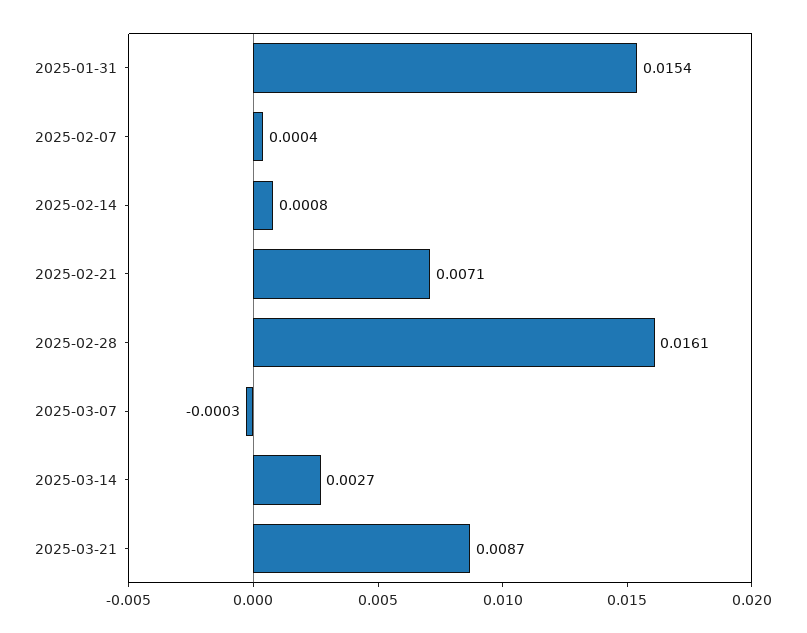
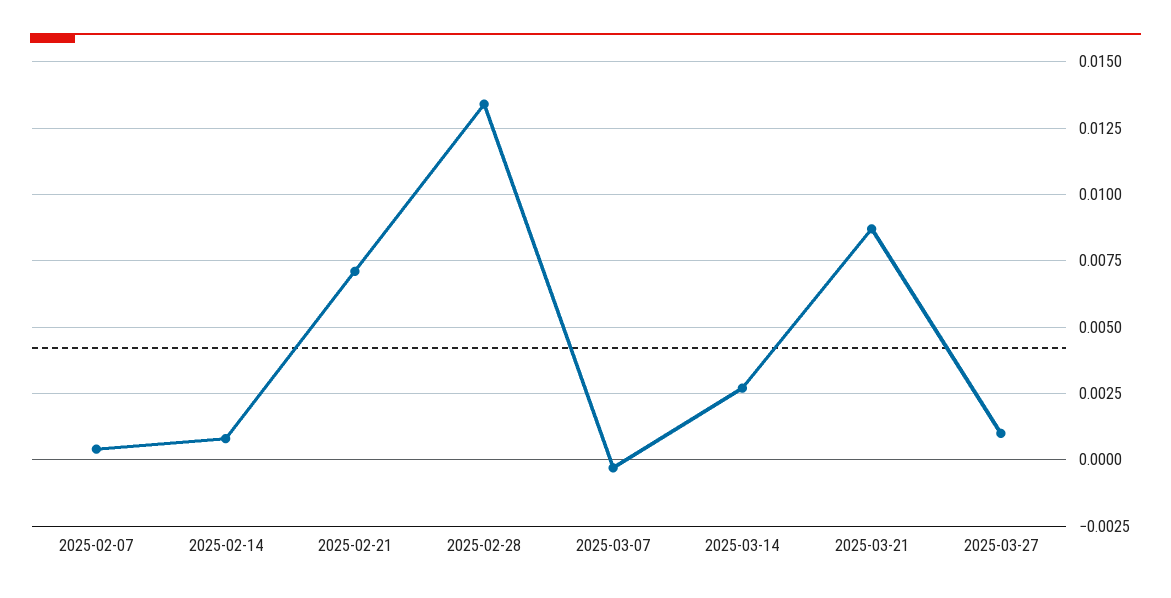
2025-01-31: 0.0154 -> none
2025-02-28: 0.0161 -> 0.0135
2025-03-27: none -> 0.001

